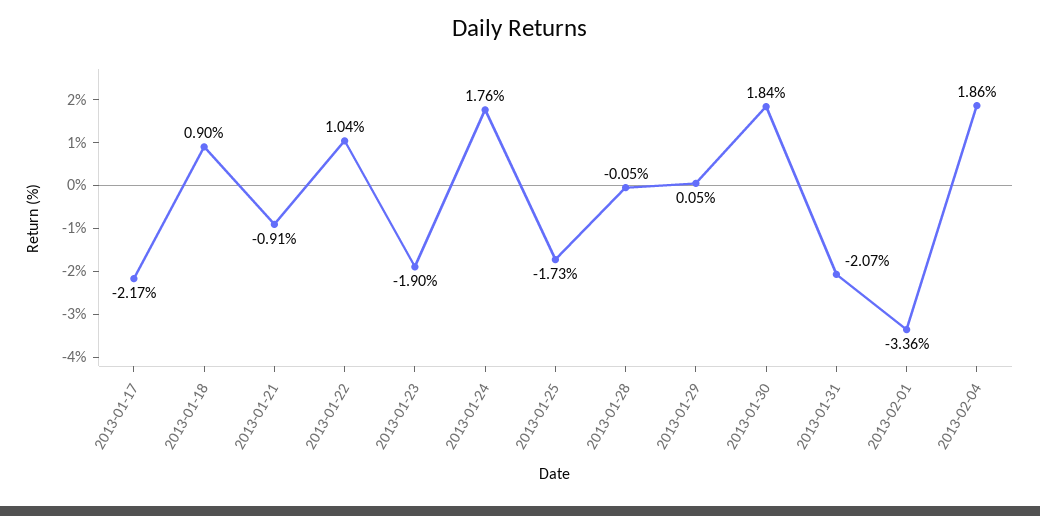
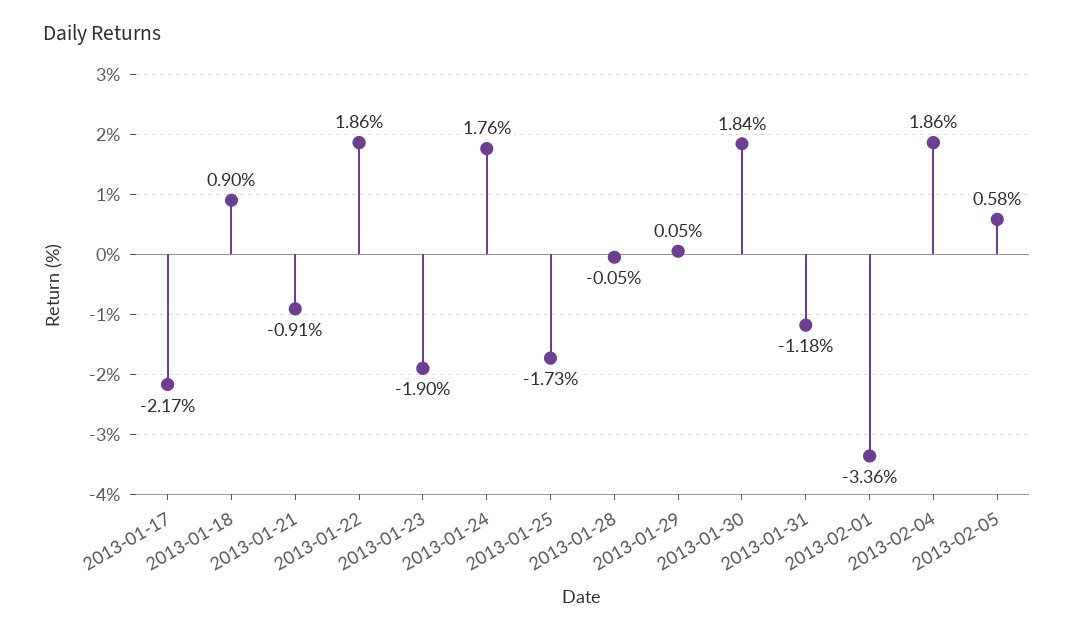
2013-01-22: 1.04 -> 1.86
2013-01-31: -2.07 -> -1.18
2013-02-05: none -> 0.58

